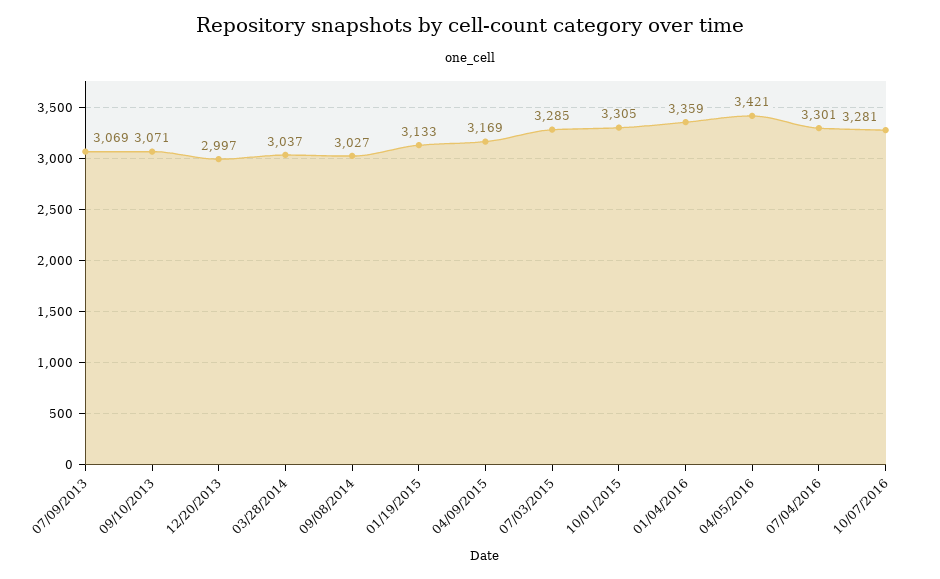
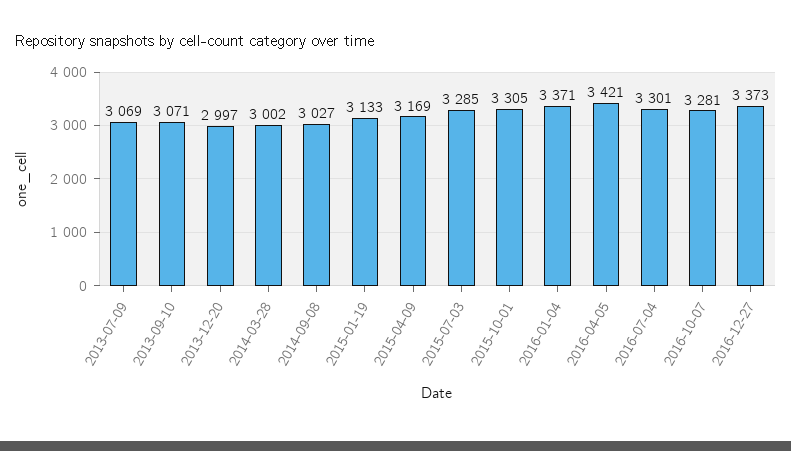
03/28/2014: 3037 -> 3002
01/04/2016: 3359 -> 3371
2016-12-27: none -> 3373

